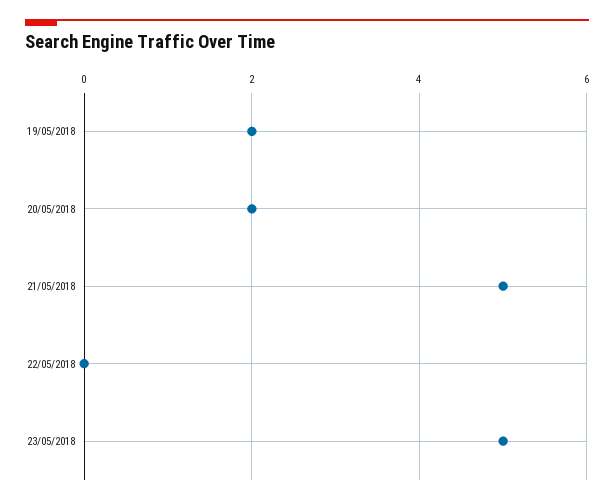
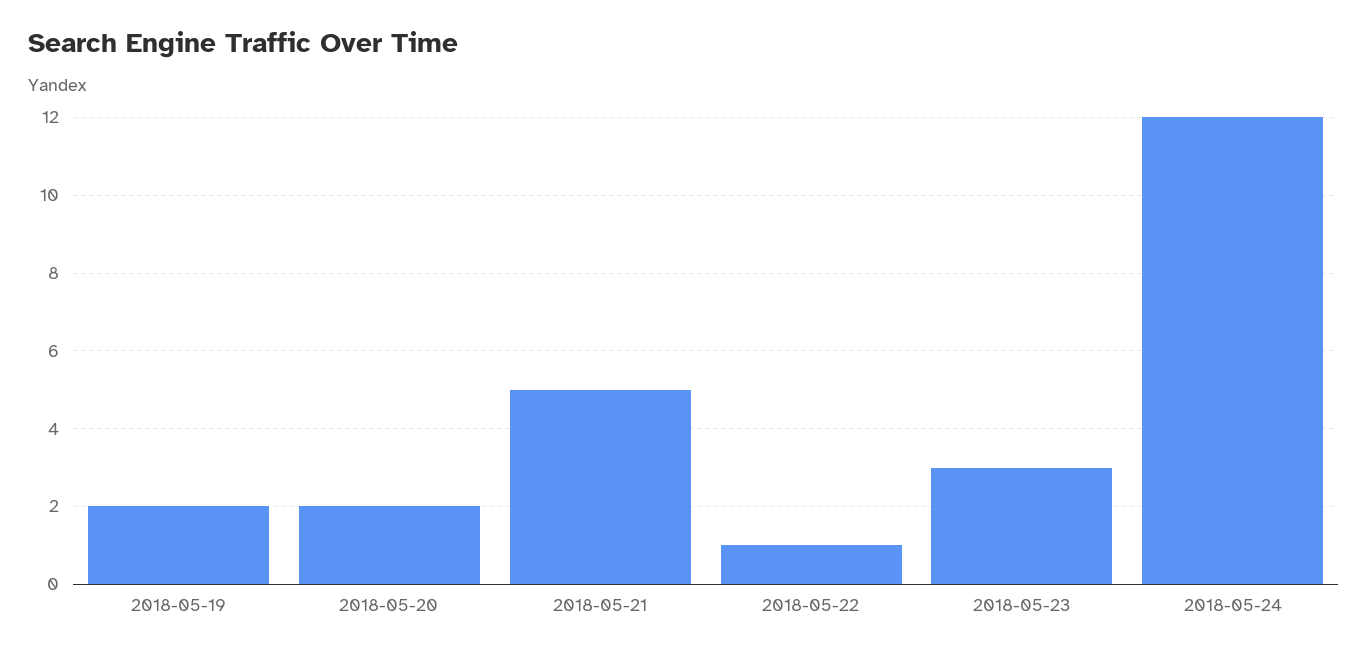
22/05/2018: 0 -> 1
23/05/2018: 5 -> 3
2018-05-24: none -> 12

